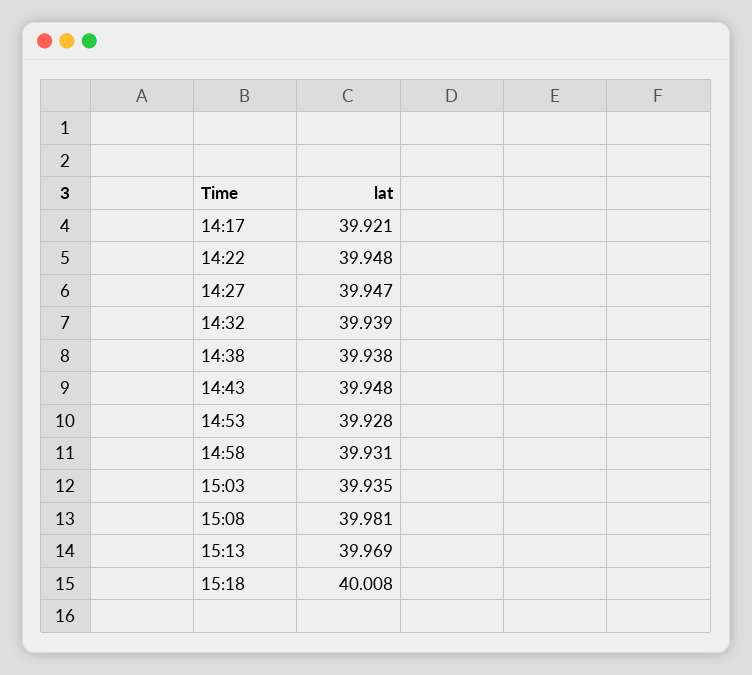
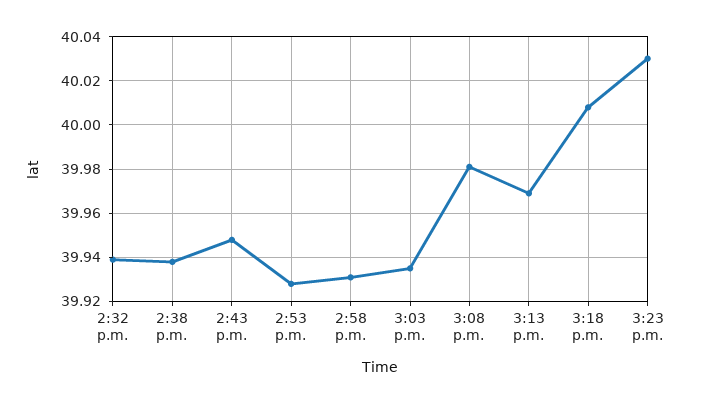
14:17: 39.921 -> none
14:22: 39.948 -> none
14:27: 39.947 -> none
3:23 p.m.: none -> 40.03

